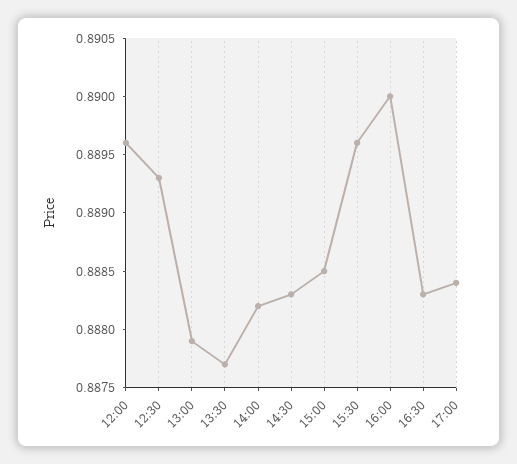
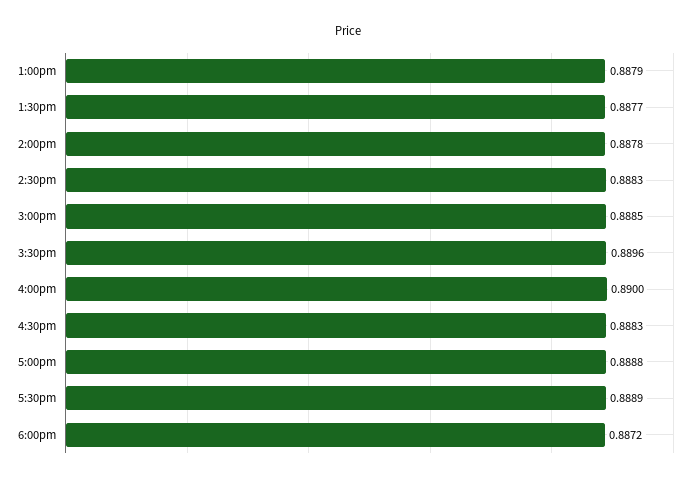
12:00: 0.8896 -> none
12:30: 0.8893 -> none
14:00: 0.8882 -> 0.8878
17:00: 0.8884 -> 0.8888
5:30pm: none -> 0.8889
6:00pm: none -> 0.8872

